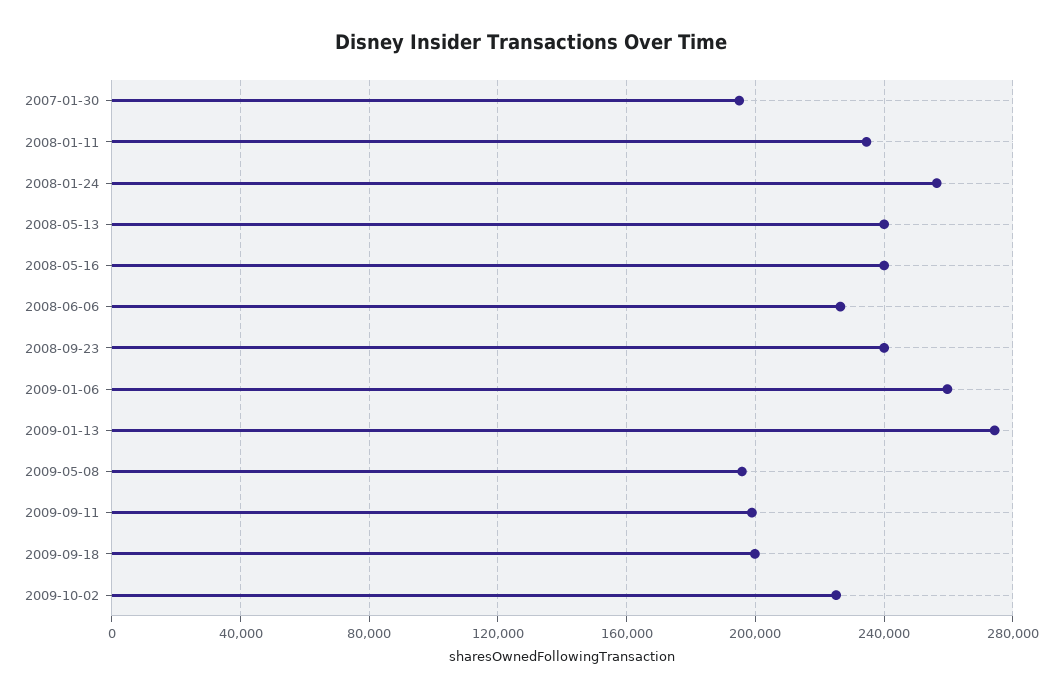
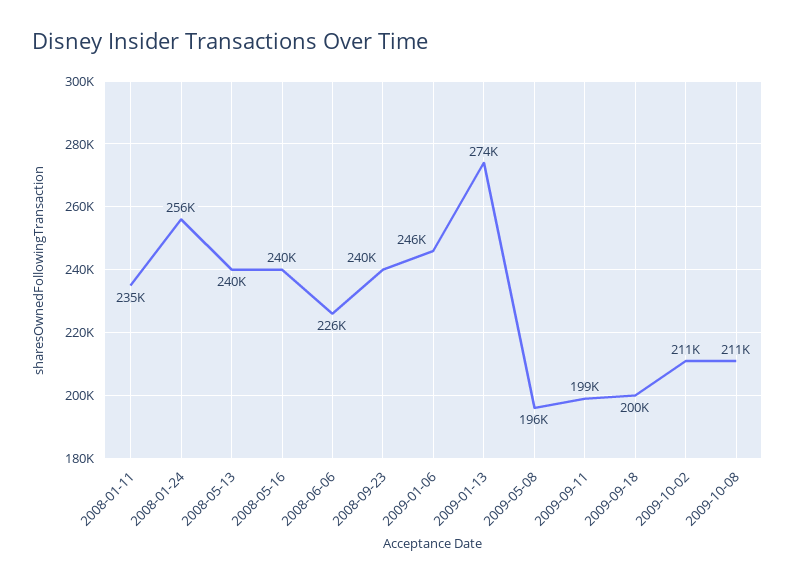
2007-01-30: 195000 -> none
2009-01-06: 260000 -> 246000
2009-10-02: 225000 -> 211000
2009-10-08: none -> 211000

